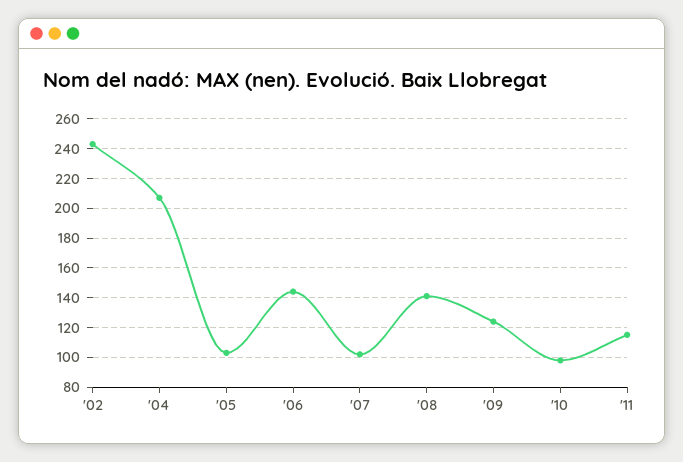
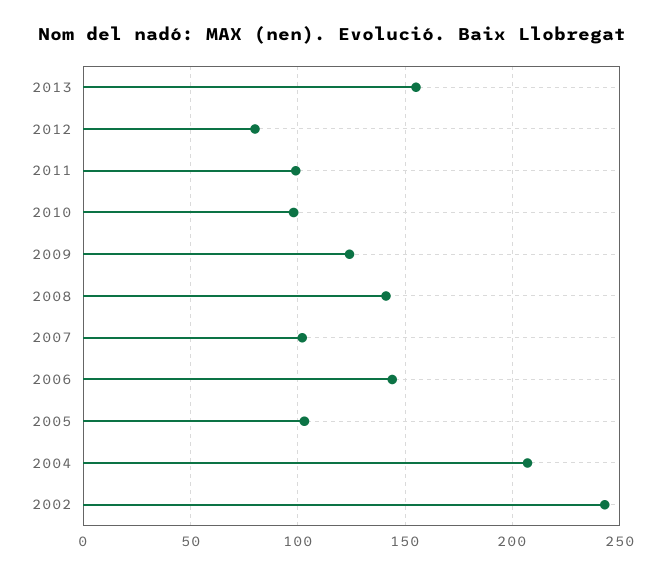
'11: 115 -> 100
2013: none -> 155
2012: none -> 80

